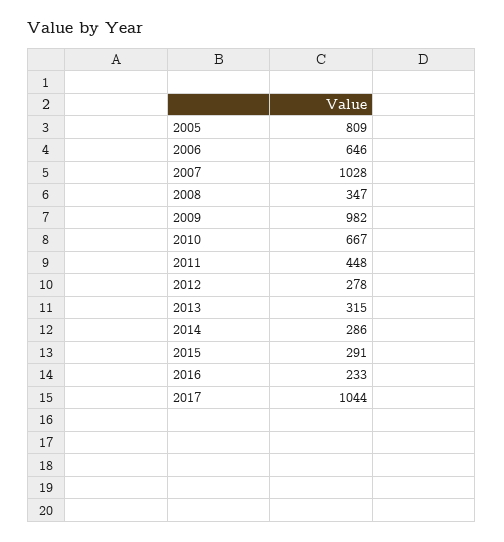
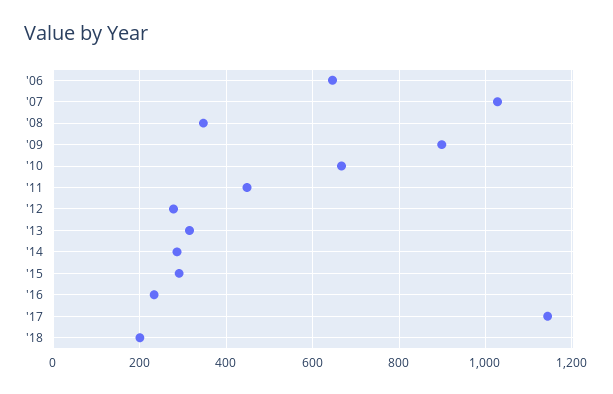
2005: 809 -> none
2009: 982 -> 900
2017: 1044 -> 1140
'18: none -> 200

